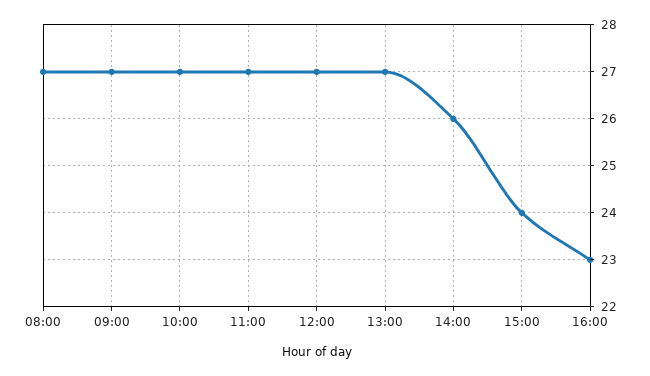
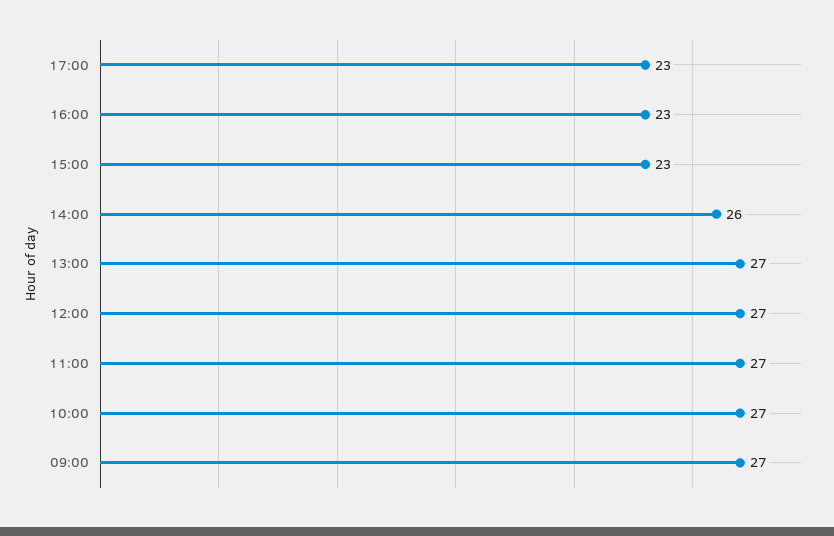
08:00: 27 -> none
15:00: 24 -> 23
17:00: none -> 23

